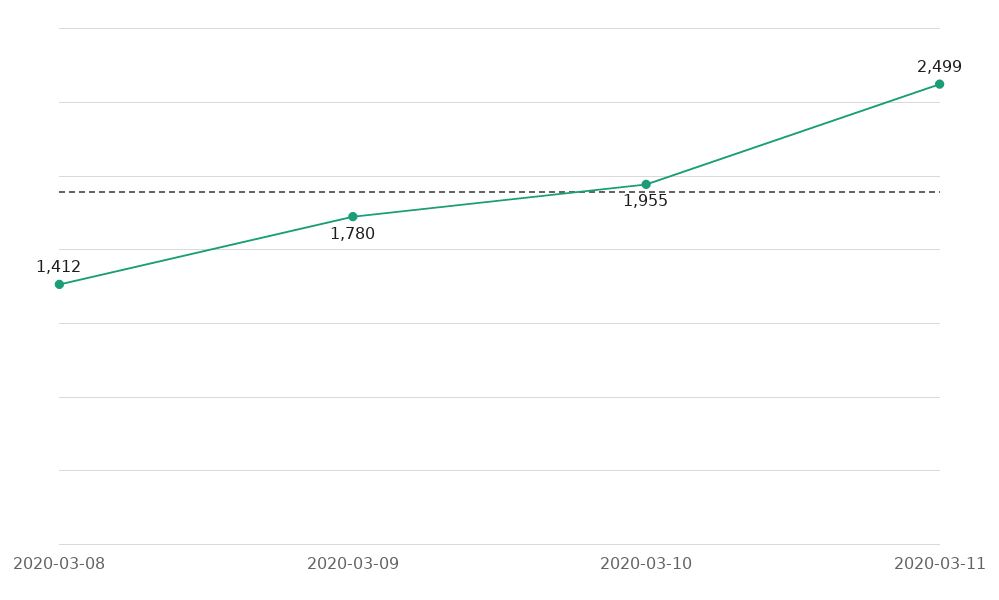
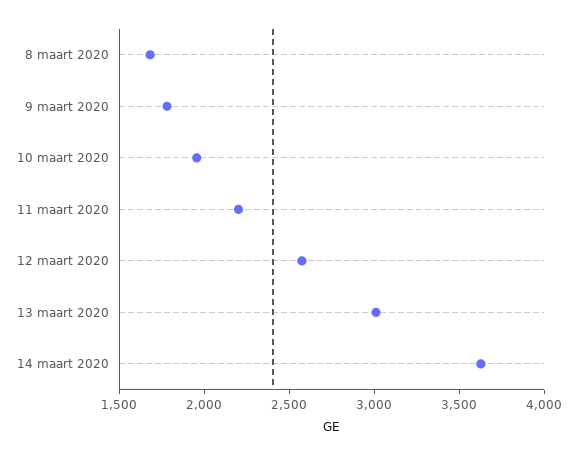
2020-03-08: 1412 -> 1700
2020-03-11: 2499 -> 2200
12 maart 2020: none -> 2600
13 maart 2020: none -> 3000
14 maart 2020: none -> 3600

